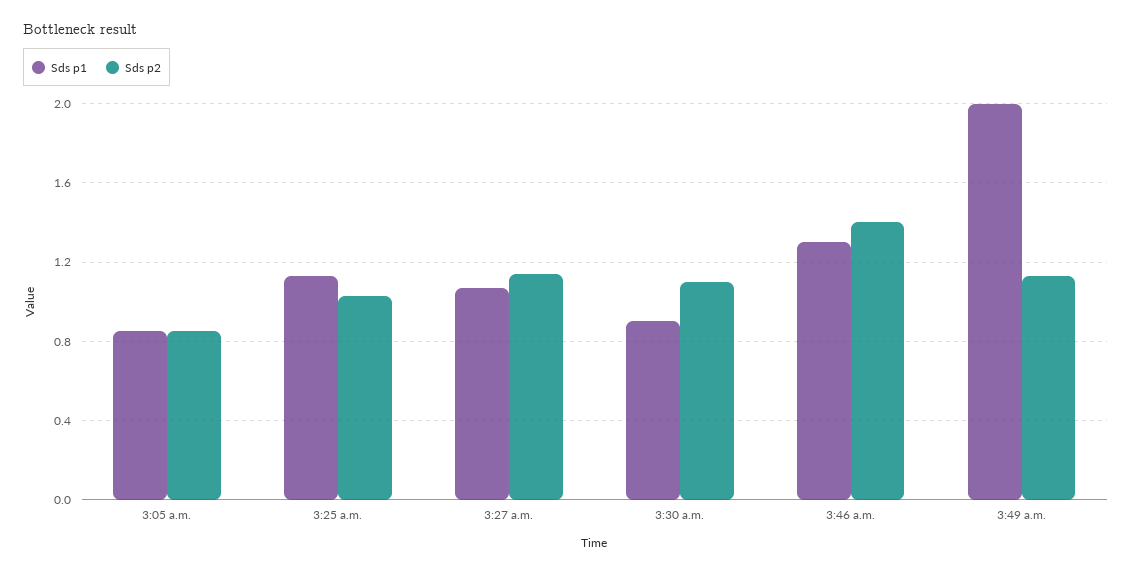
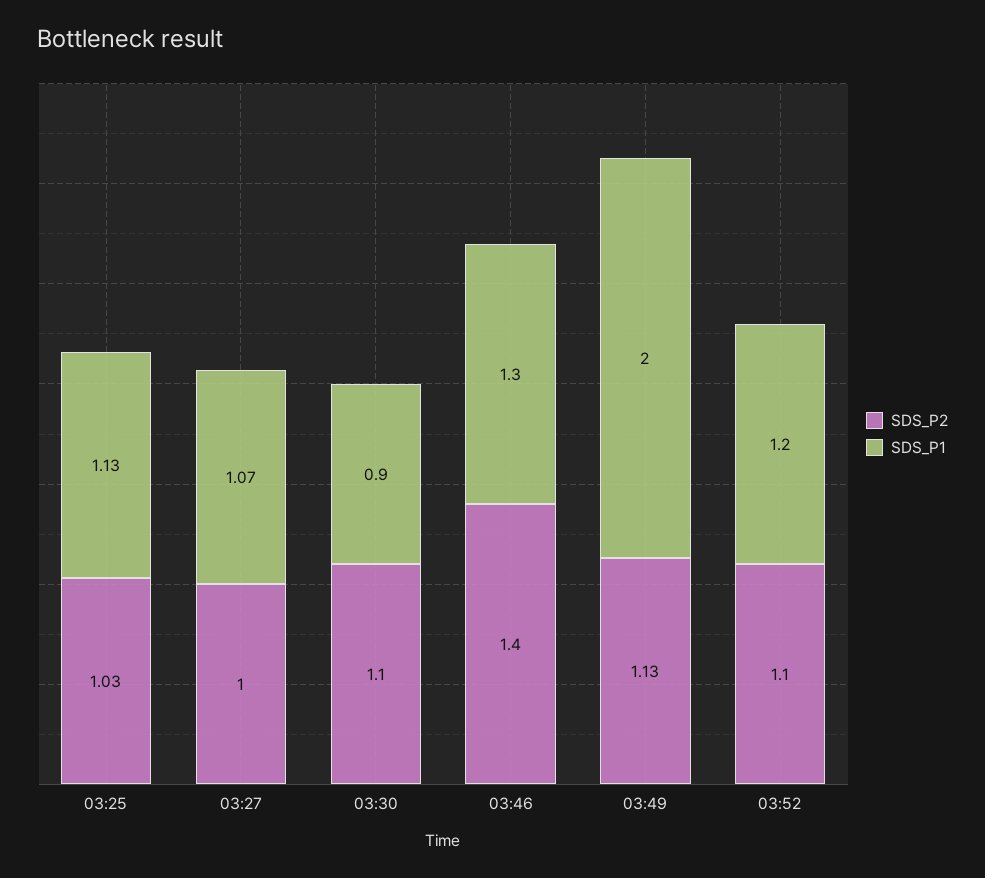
Sds p1, 3:05 a.m.: 0.85 -> none
Sds p2, 3:05 a.m.: 0.85 -> none
Sds p2, 3:27 a.m.: 1.15 -> 1
Sds p2, 03:52: none -> 1.1
Sds p1, 03:52: none -> 1.2

